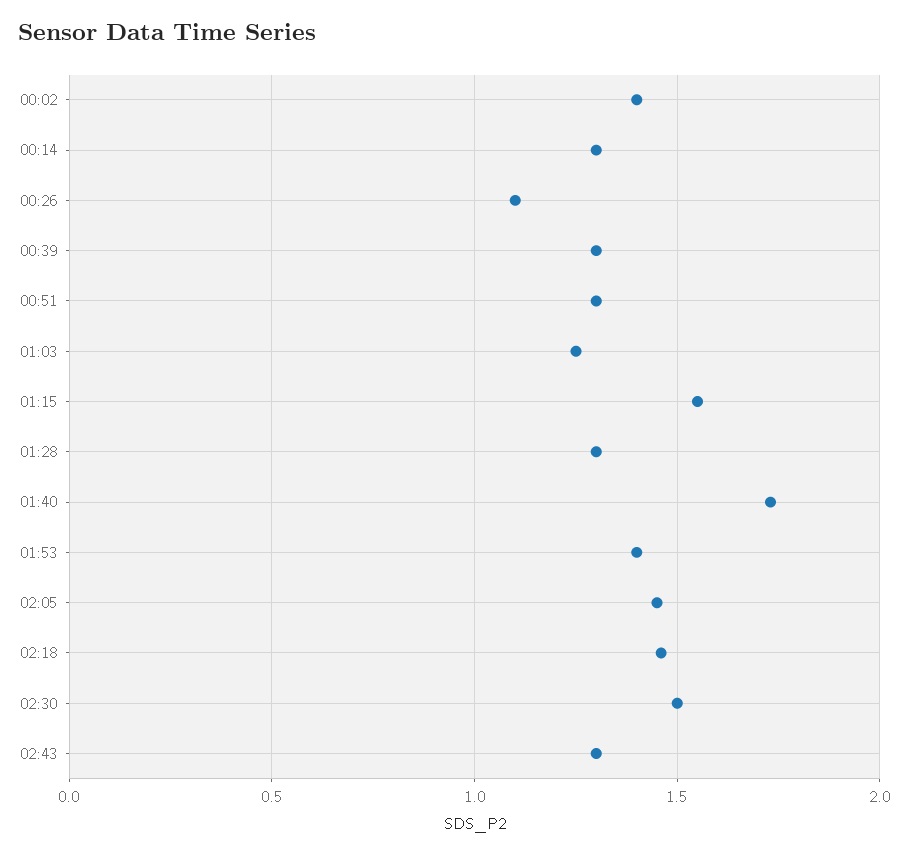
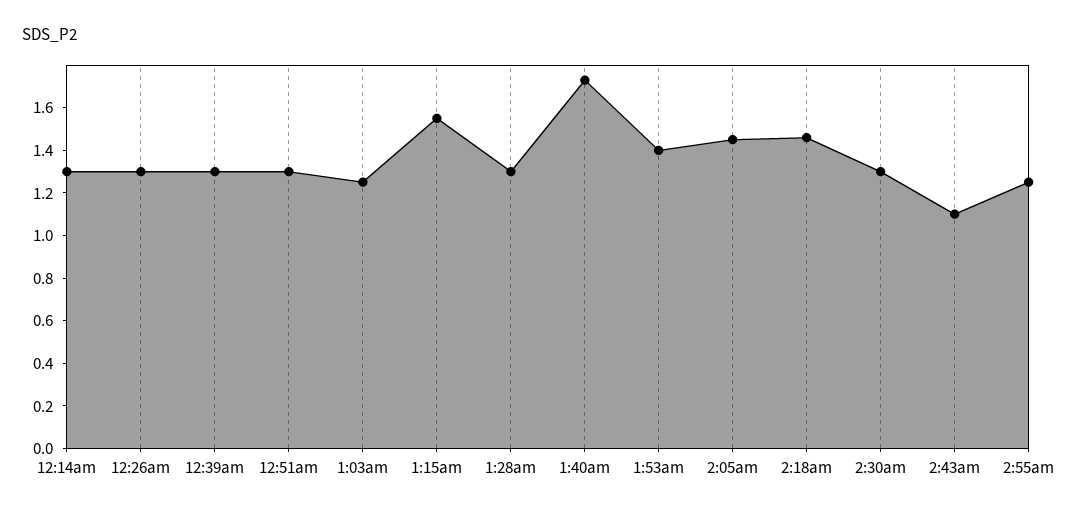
00:02: 1.4 -> none
00:26: 1.1 -> 1.3
02:30: 1.5 -> 1.3
02:43: 1.3 -> 1.1
2:55am: none -> 1.25

